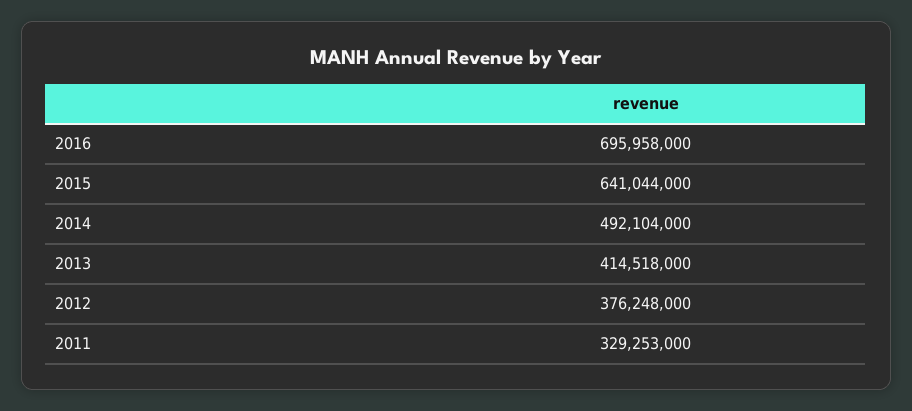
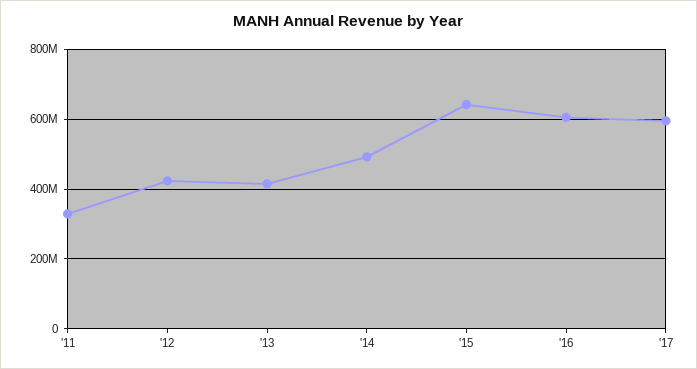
2016: 695958000 -> 600000000
2012: 376248000 -> 420000000
'17: none -> 600000000

